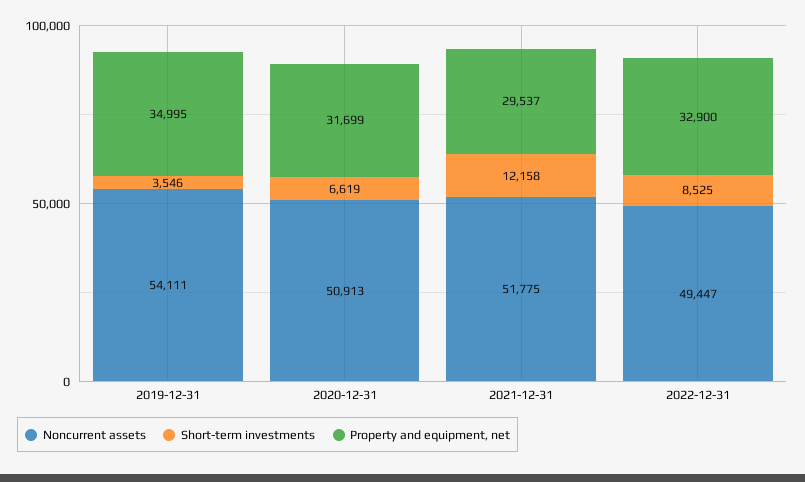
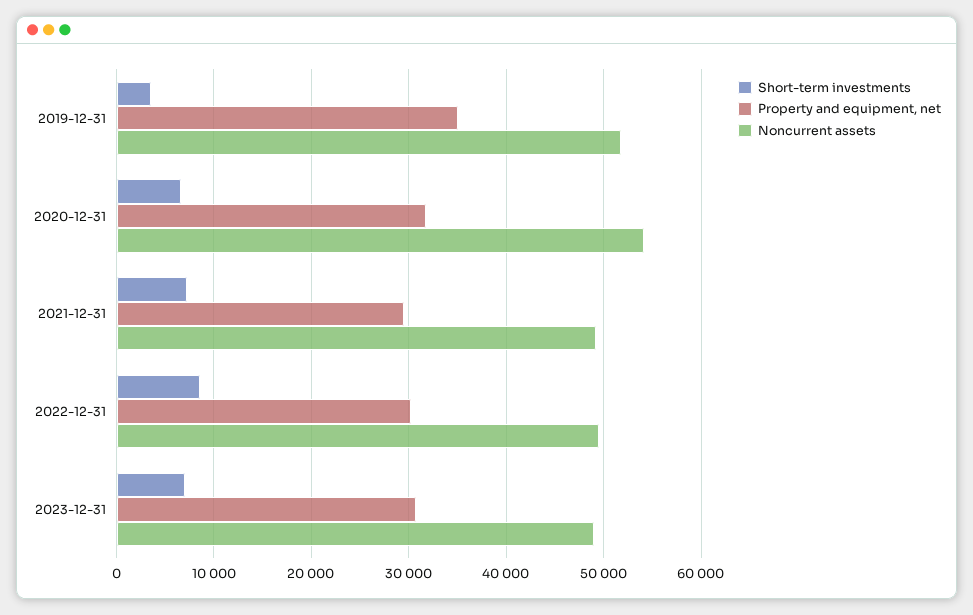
Noncurrent assets, 2019-12-31: 54111 -> 52000
Noncurrent assets, 2020-12-31: 50913 -> 54000
Noncurrent assets, 2021-12-31: 51775 -> 49000
Short-term investments, 2021-12-31: 12158 -> 7000
Property and equipment, net, 2022-12-31: 32900 -> 30000
Short-term investments, 2023-12-31: none -> 7000
Property and equipment, net, 2023-12-31: none -> 31000
Noncurrent assets, 2023-12-31: none -> 49000

